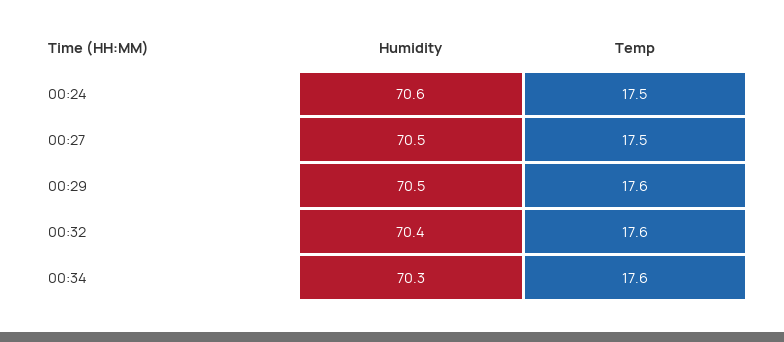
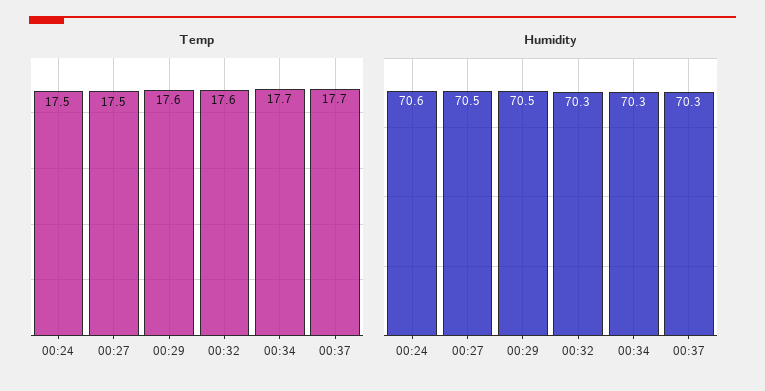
Humidity, 00:32: 70.4 -> 70.3
Temp, 00:34: 17.6 -> 17.7
Temp, 00:37: none -> 17.7
Humidity, 00:37: none -> 70.3

